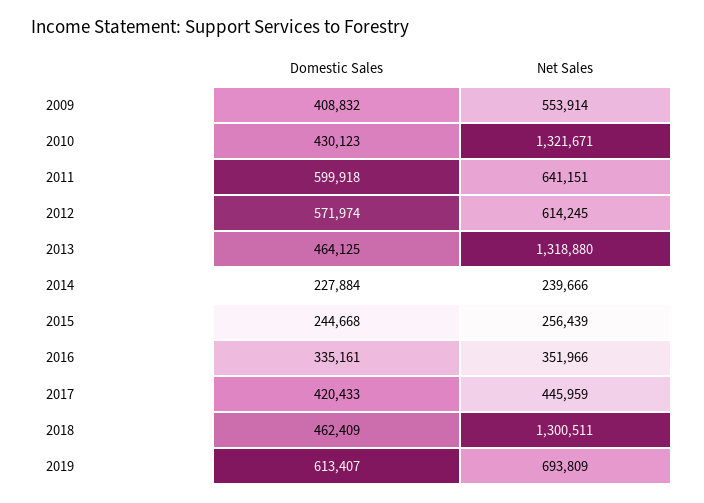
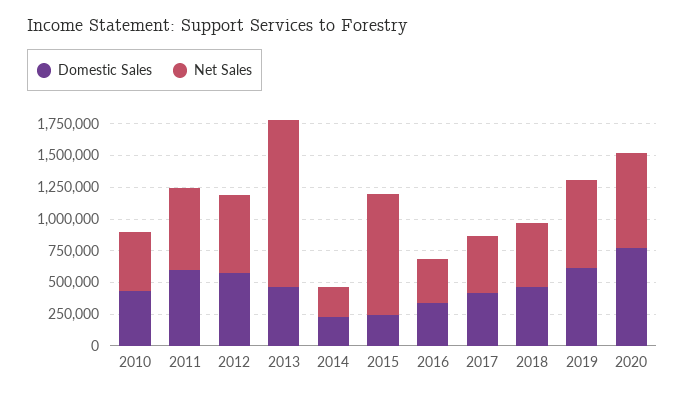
Domestic Sales, 2009: 408832 -> none
Net Sales, 2009: 553914 -> none
Net Sales, 2010: 1321671 -> 500000
Net Sales, 2015: 256439 -> 1000000
Net Sales, 2018: 1300511 -> 500000
Domestic Sales, 2020: none -> 750000
Net Sales, 2020: none -> 750000

